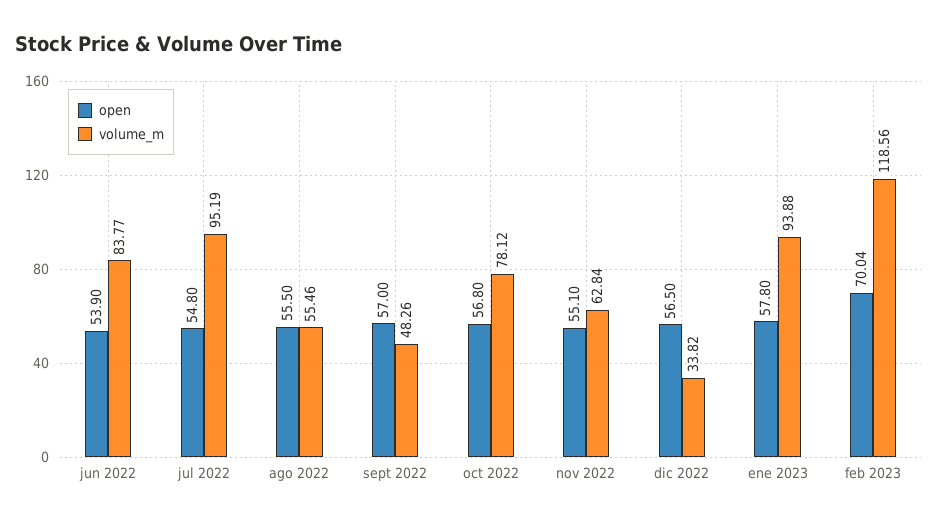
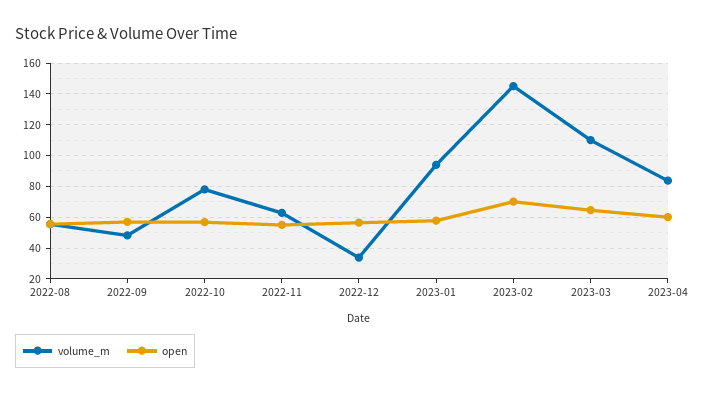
open, jun 2022: 53.9 -> none
volume_m, jun 2022: 83.77 -> none
open, jul 2022: 54.8 -> none
volume_m, jul 2022: 95.19 -> none
volume_m, feb 2023: 118.56 -> 145
volume_m, 2023-03: none -> 110
open, 2023-03: none -> 65
volume_m, 2023-04: none -> 85
open, 2023-04: none -> 60

